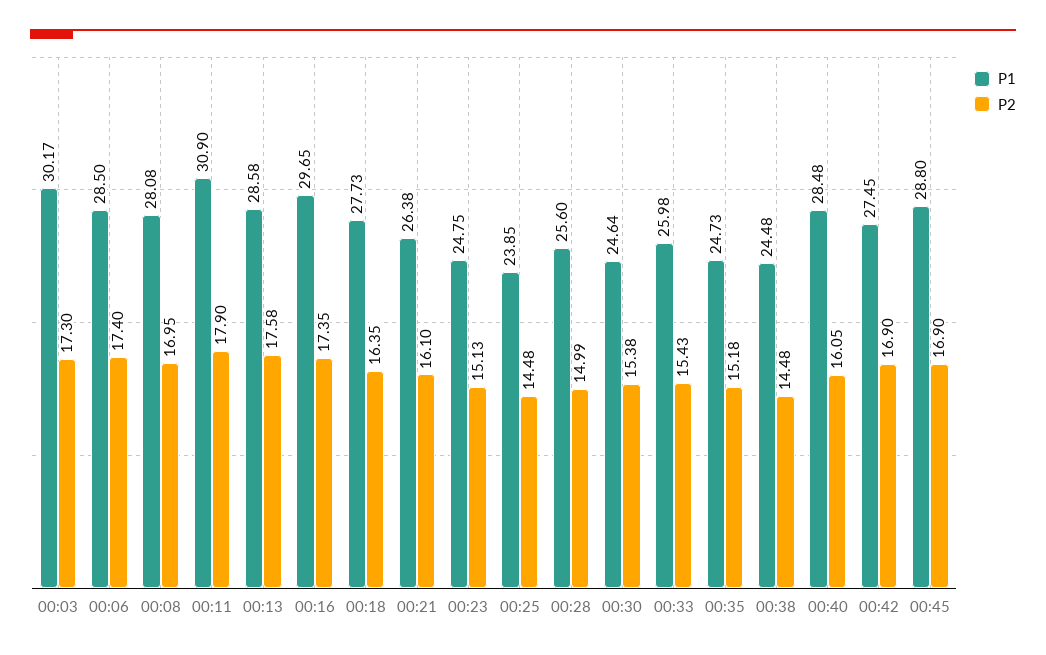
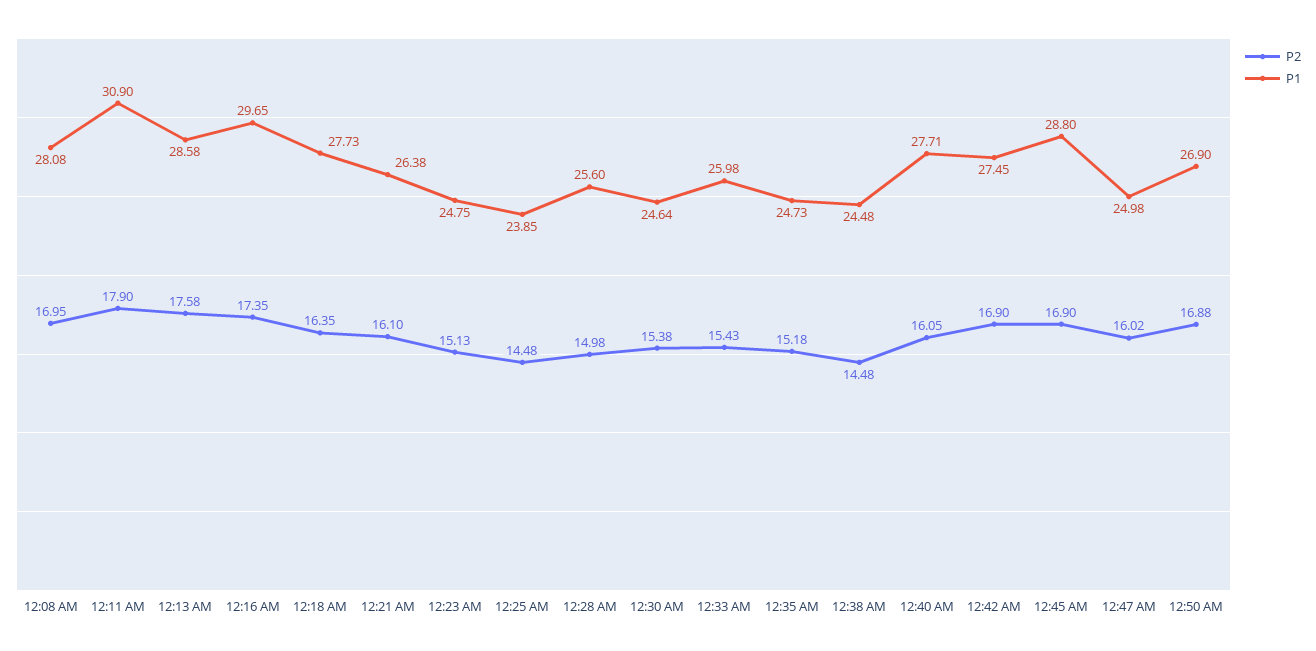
P1, 00:03: 30.17 -> none
P2, 00:03: 17.3 -> none
P1, 00:06: 28.5 -> none
P2, 00:06: 17.4 -> none
P2, 00:28: 14.99 -> 14.98
P1, 00:40: 28.48 -> 27.71
P2, 12:47 AM: none -> 16.02
P1, 12:47 AM: none -> 24.98
P2, 12:50 AM: none -> 16.88
P1, 12:50 AM: none -> 26.9

